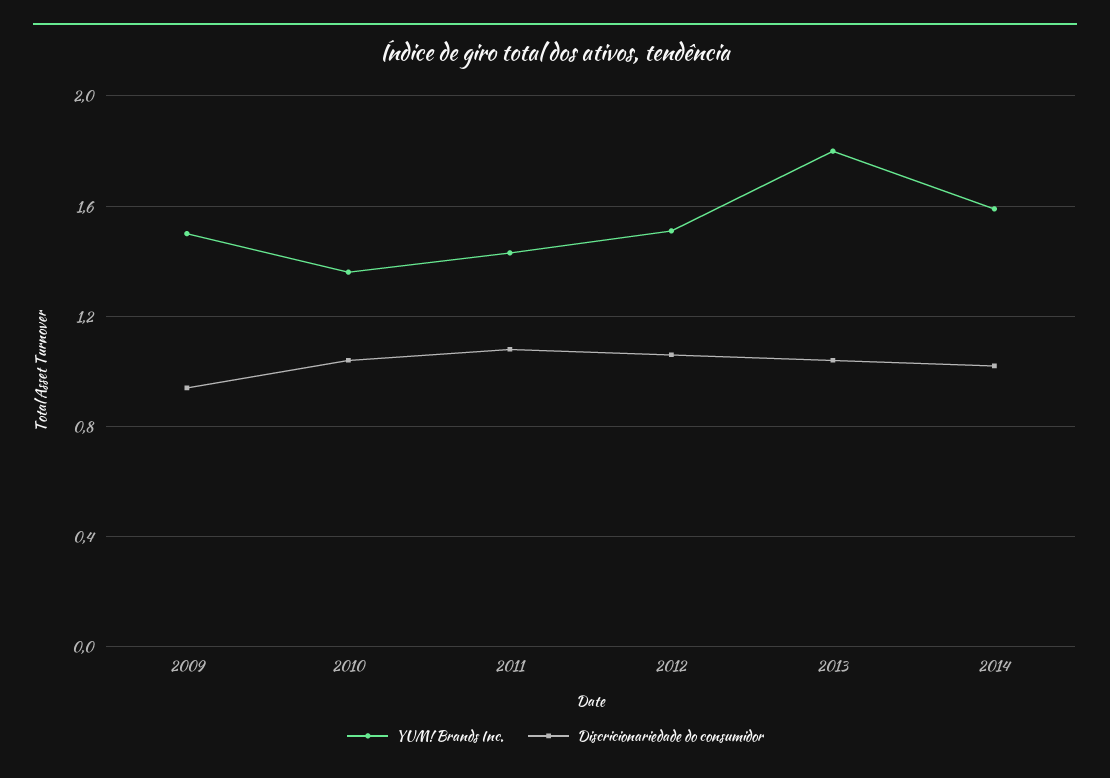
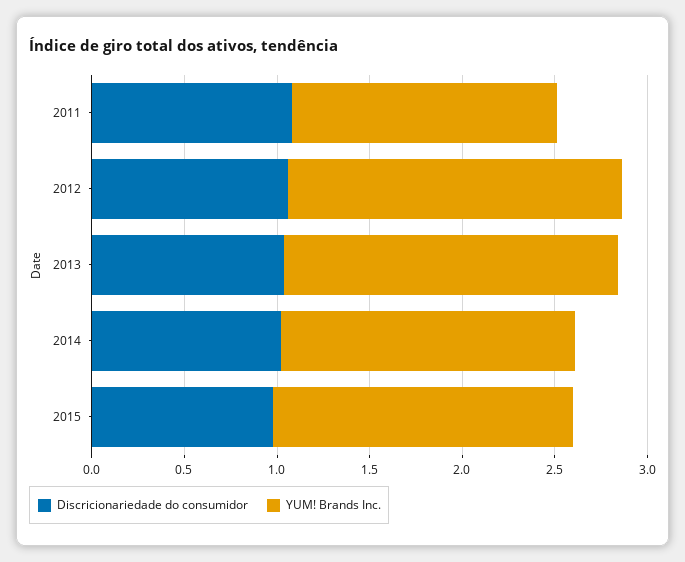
YUM! Brands Inc., 2009: 1.5 -> none
Discricionariedade do consumidor, 2009: 0.95 -> none
YUM! Brands Inc., 2010: 1.35 -> none
Discricionariedade do consumidor, 2010: 1.05 -> none
YUM! Brands Inc., 2012: 1.5 -> 1.8
Discricionariedade do consumidor, 2015: none -> 1
YUM! Brands Inc., 2015: none -> 1.6

